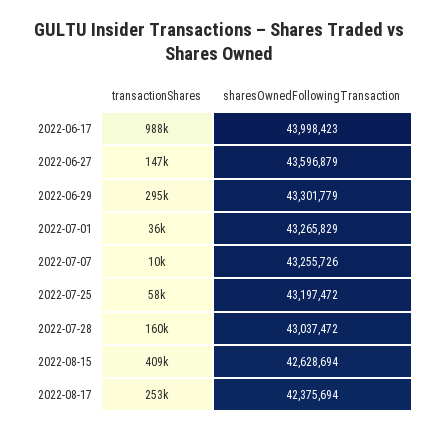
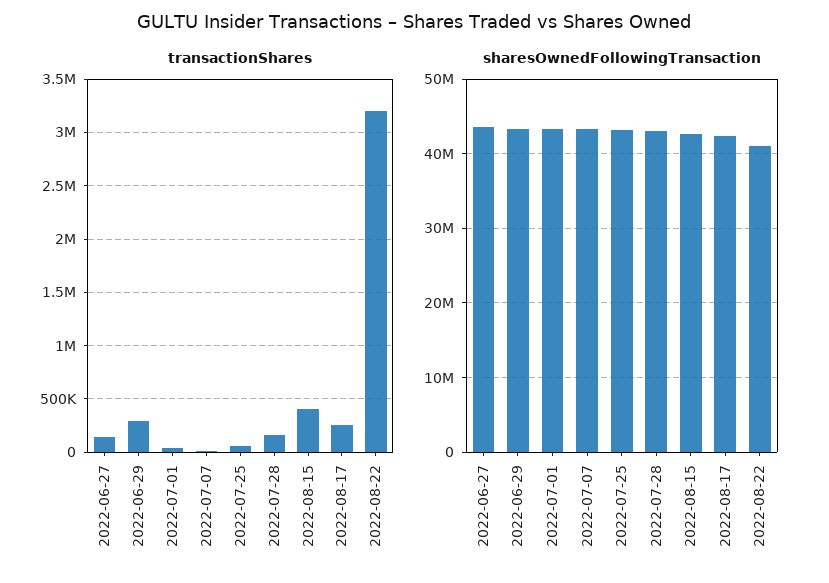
transactionShares, 2022-06-17: 988000 -> none
sharesOwnedFollowingTransaction, 2022-06-17: 43998423 -> none
transactionShares, 2022-08-22: none -> 3200000
sharesOwnedFollowingTransaction, 2022-08-22: none -> 41000000

